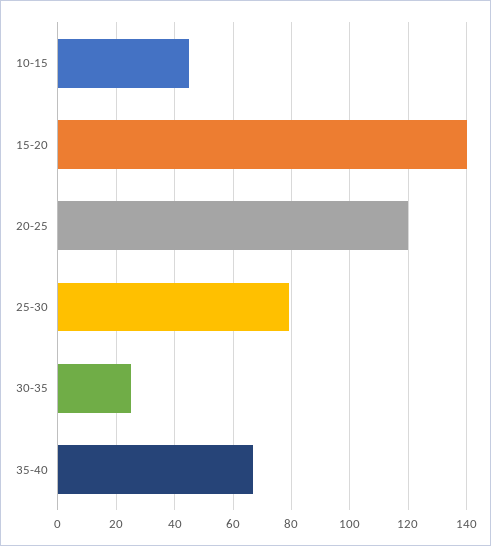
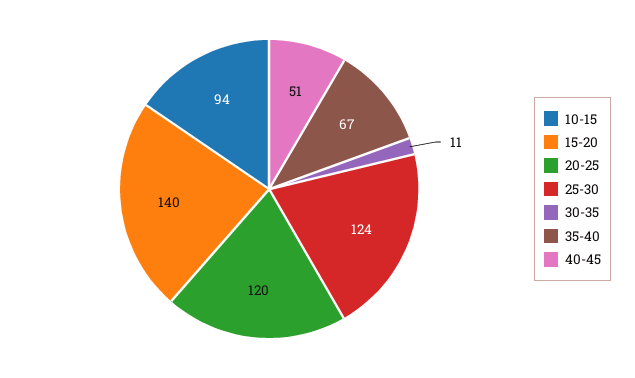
10-15: 45 -> 94
25-30: 80 -> 124
30-35: 25 -> 11
40-45: none -> 51

